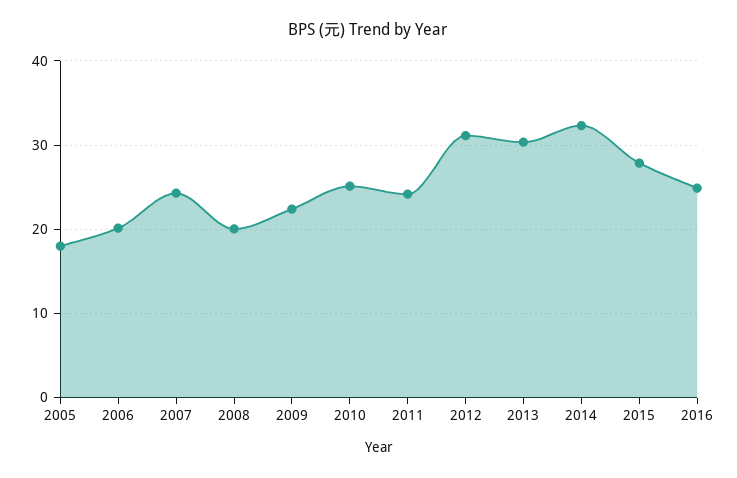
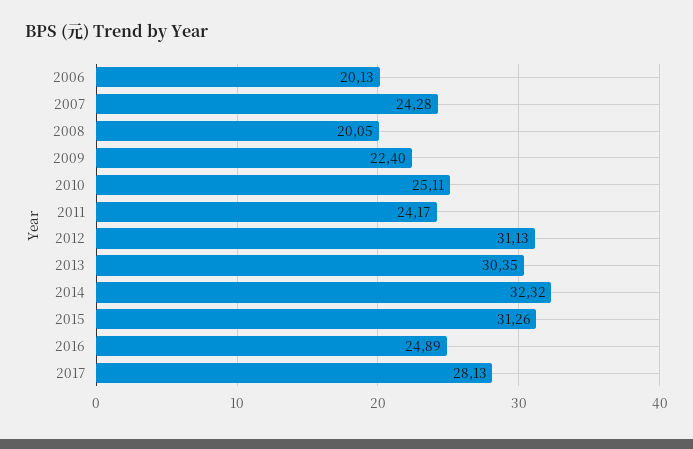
2005: 18 -> none
2015: 28 -> 31.26
2017: none -> 28.13

